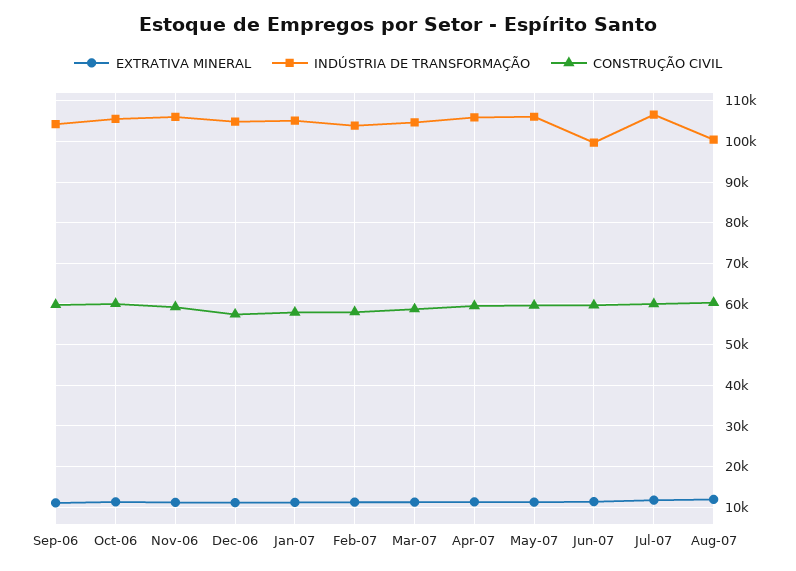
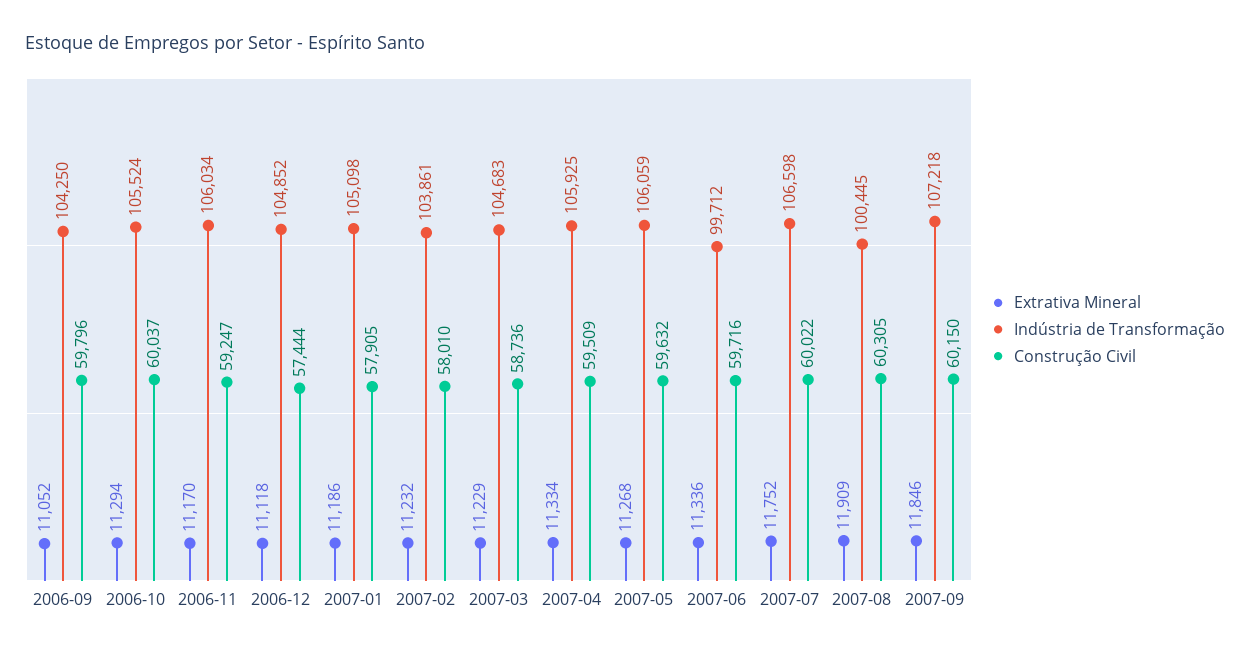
EXTRATIVA MINERAL, 2007-09: none -> 11846
INDÚSTRIA DE TRANSFORMAÇÃO, 2007-09: none -> 107218
CONSTRUÇÃO CIVIL, 2007-09: none -> 60150

